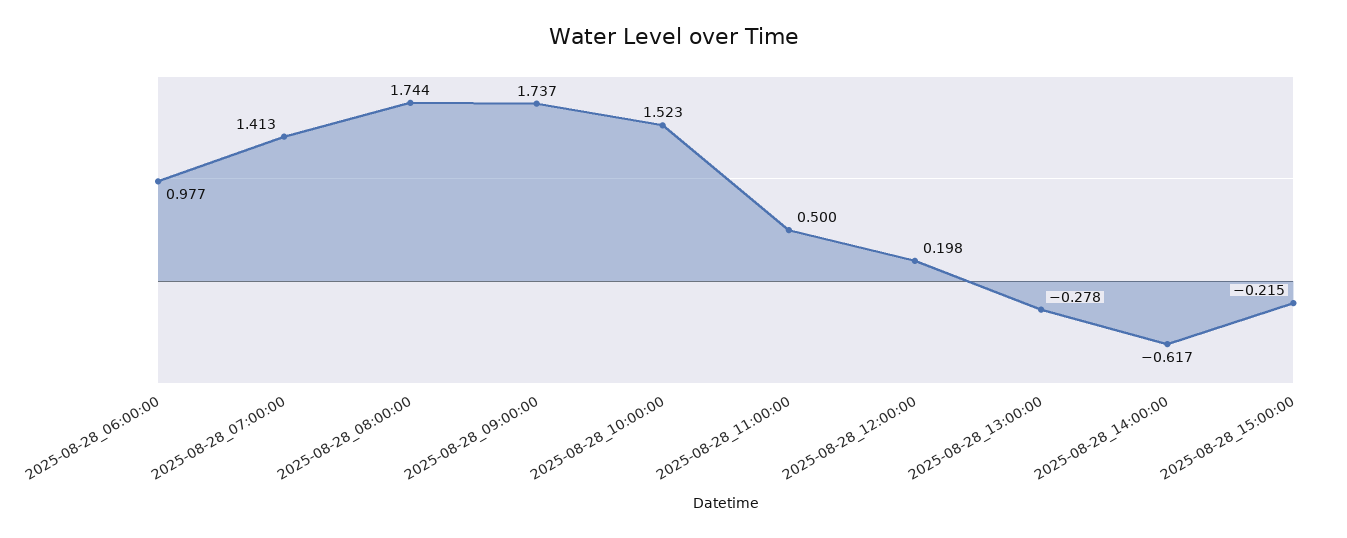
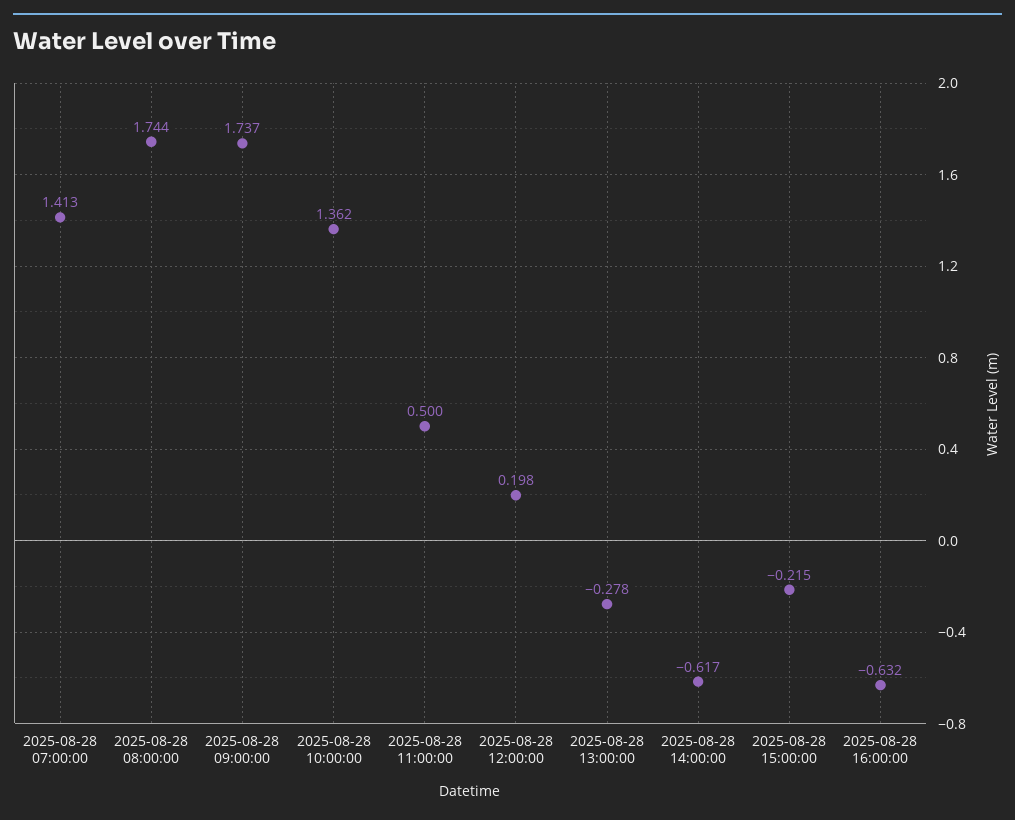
2025-08-28_06:00:00: 0.977 -> none
2025-08-28_10:00:00: 1.523 -> 1.362
2025-08-28 16:00:00: none -> -0.632

